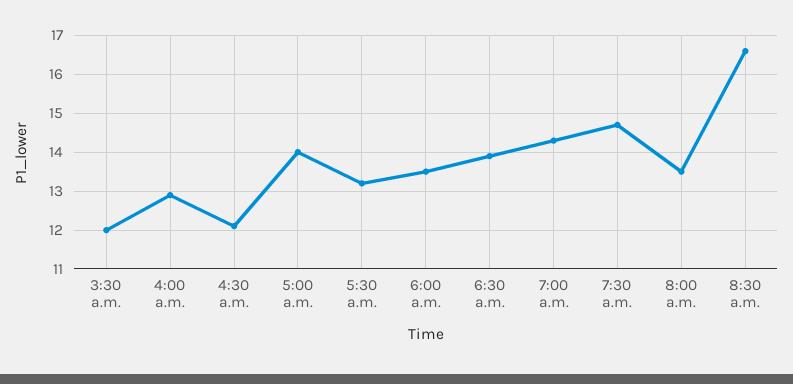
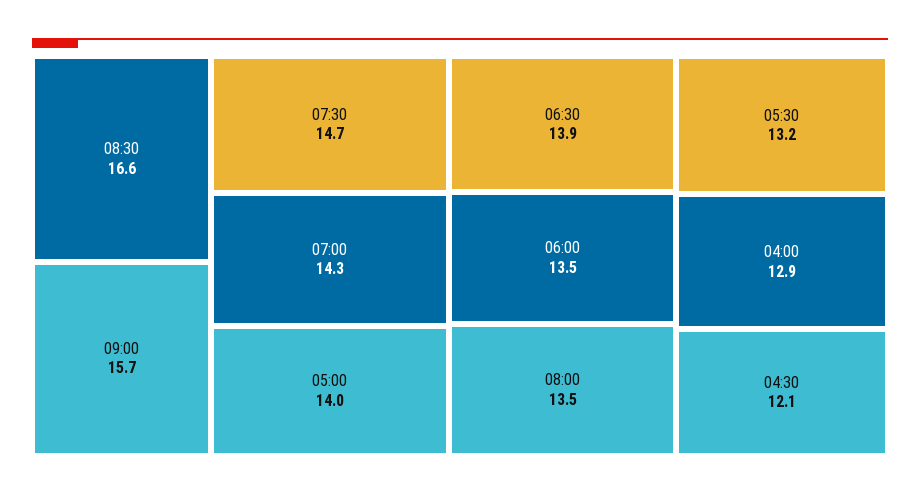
3:30 a.m.: 12 -> none
09:00: none -> 15.7

